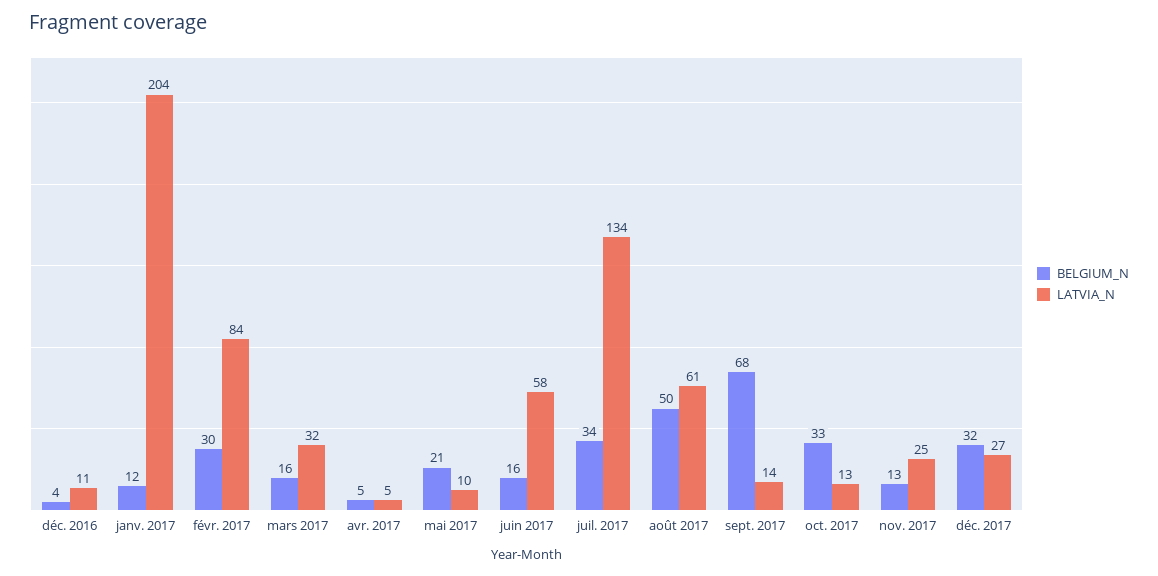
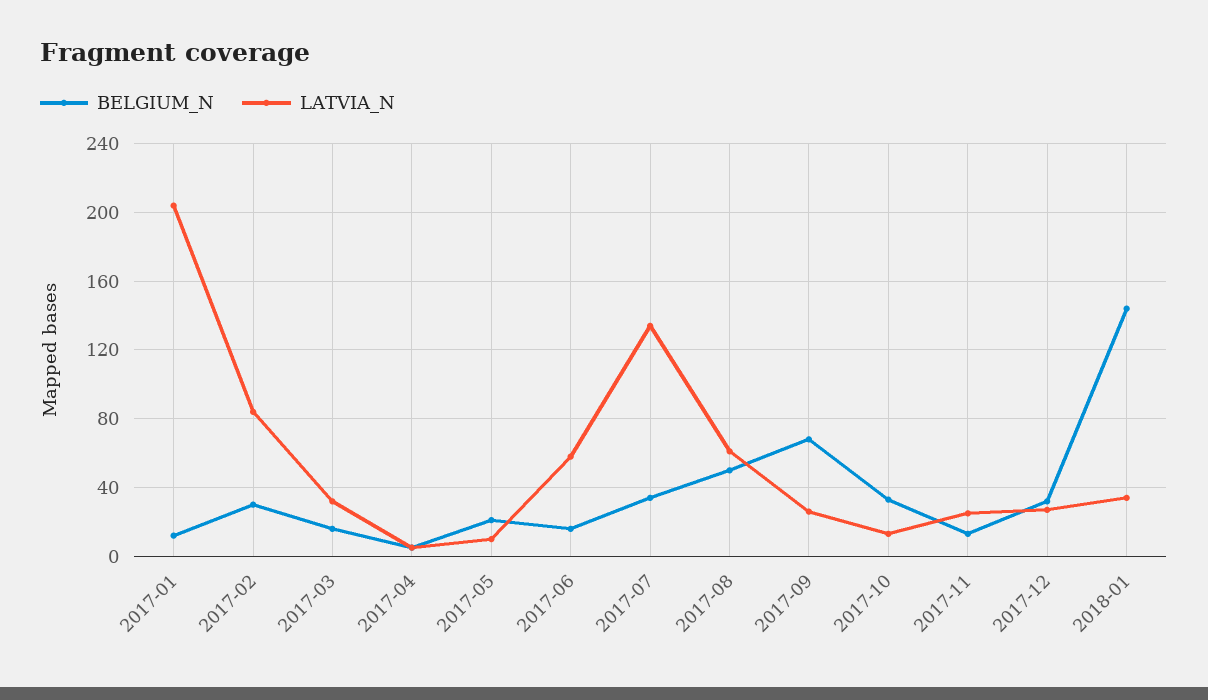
BELGIUM_N, déc. 2016: 4 -> none
LATVIA_N, déc. 2016: 11 -> none
LATVIA_N, sept. 2017: 14 -> 25
BELGIUM_N, 2018-01: none -> 145
LATVIA_N, 2018-01: none -> 35

